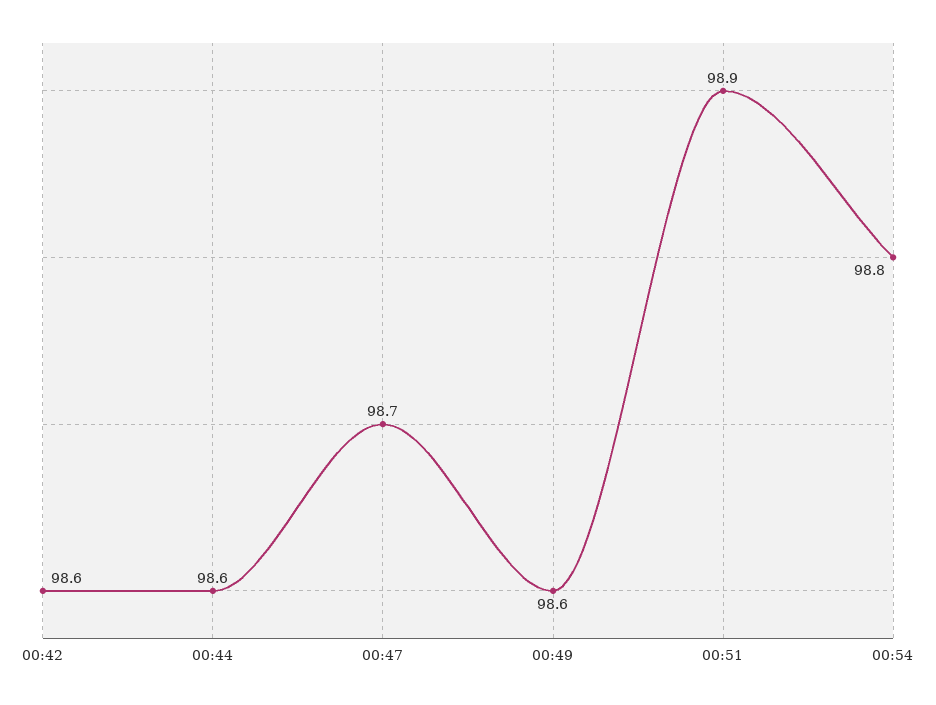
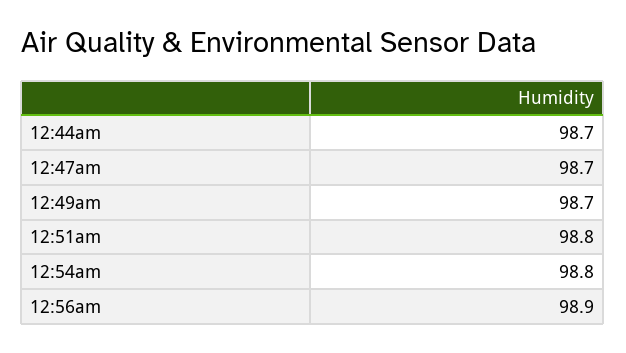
00:42: 98.6 -> none
00:44: 98.6 -> 98.7
00:49: 98.6 -> 98.7
00:51: 98.9 -> 98.8
12:56am: none -> 98.9

